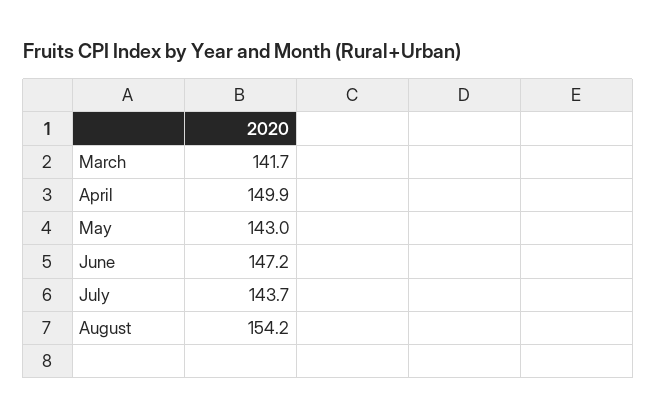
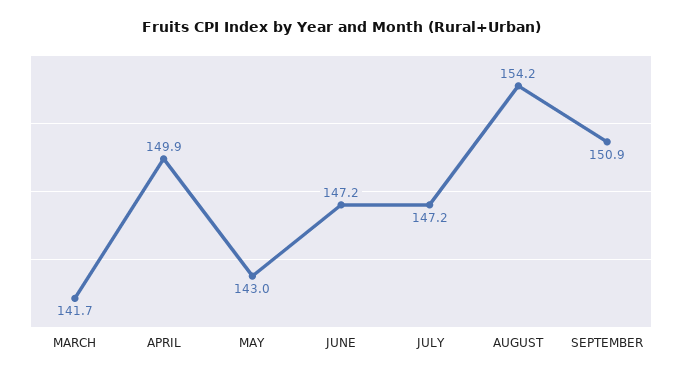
July: 143.7 -> 147.2
SEPTEMBER: none -> 150.9

